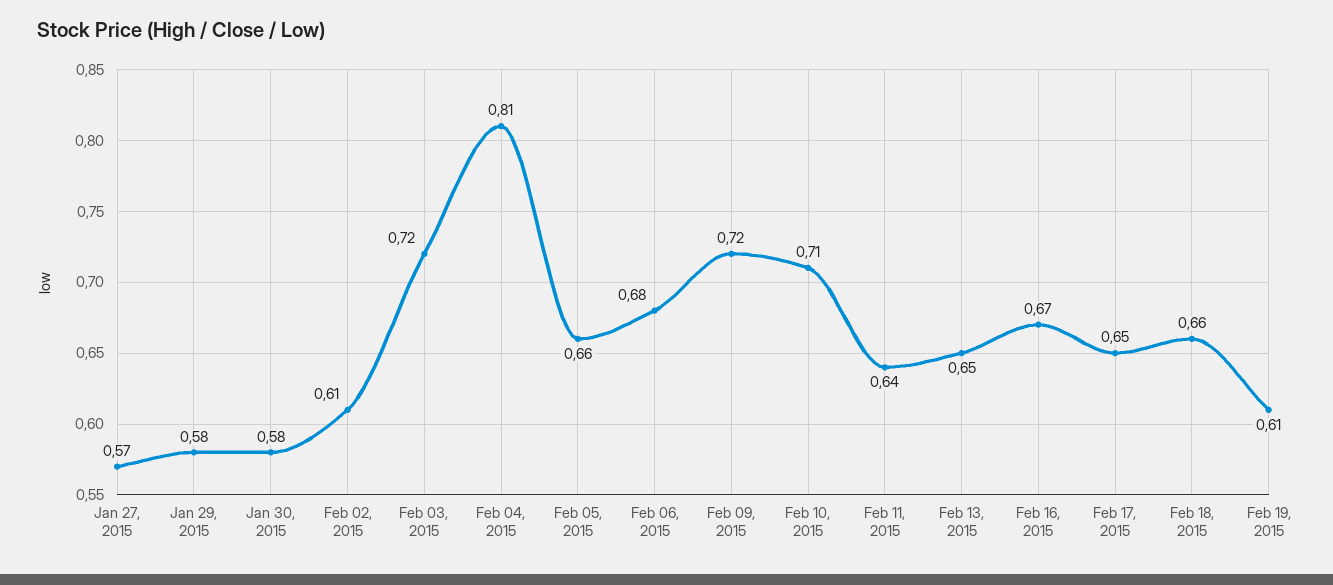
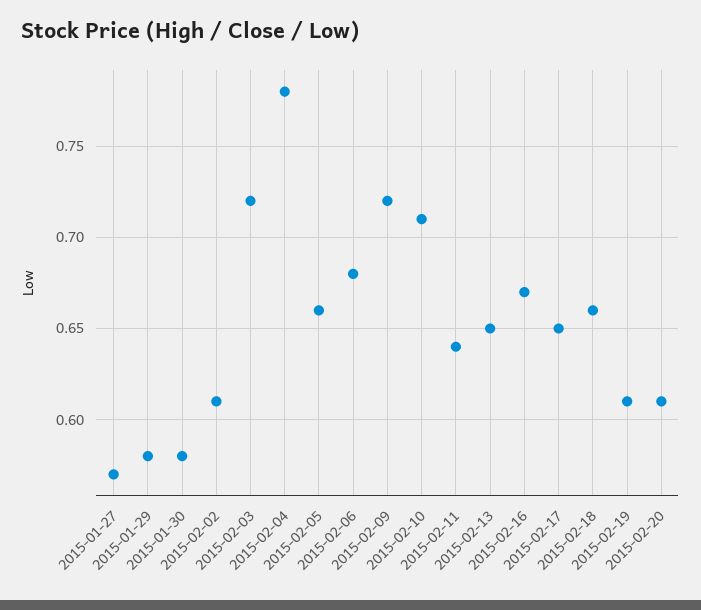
Feb 04, 2015: 0.81 -> 0.78
2015-02-20: none -> 0.61

